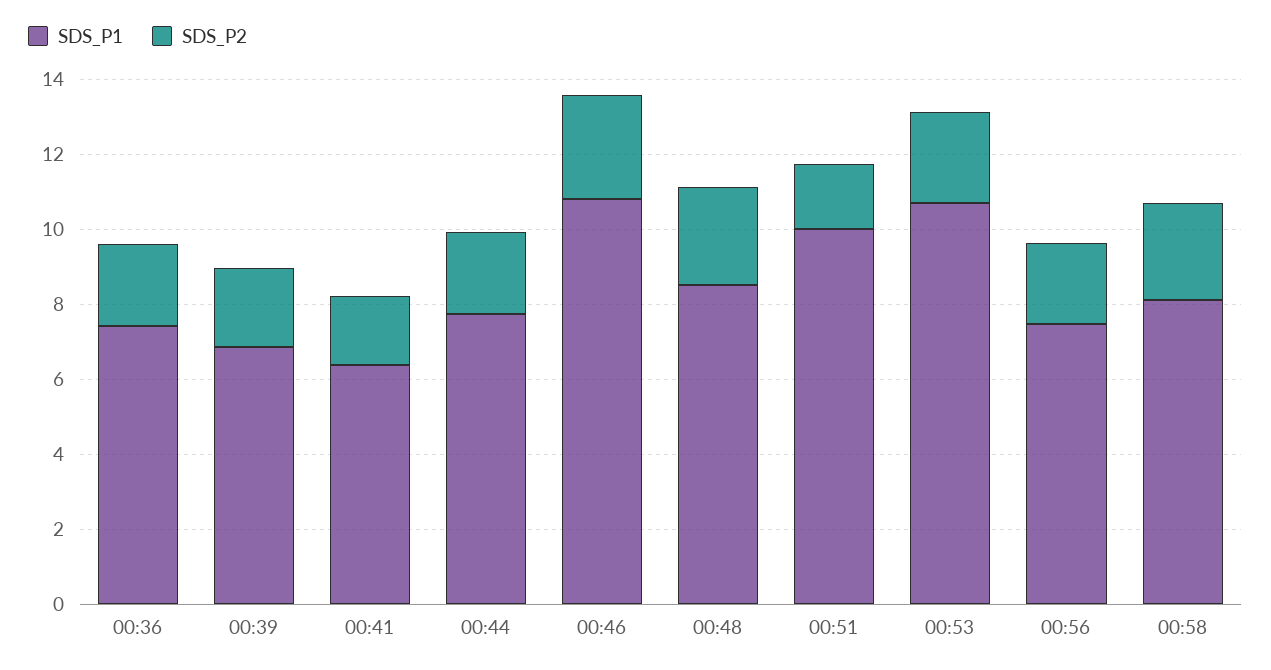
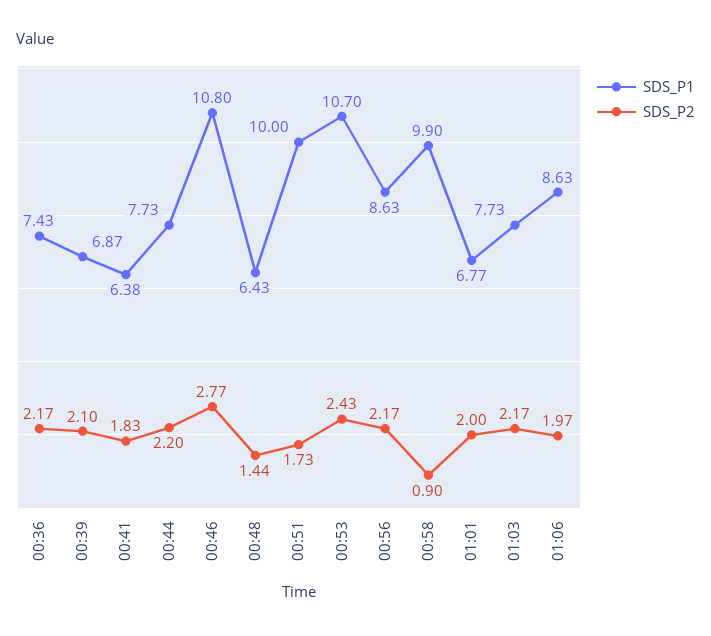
SDS_P1, 00:48: 8.5 -> 6.43
SDS_P2, 00:48: 2.5 -> 1.44
SDS_P1, 00:56: 7.5 -> 8.63
SDS_P1, 00:58: 8 -> 9.9
SDS_P2, 00:58: 2.5 -> 0.9
SDS_P1, 01:01: none -> 6.77
SDS_P2, 01:01: none -> 2
SDS_P1, 01:03: none -> 7.73
SDS_P2, 01:03: none -> 2.17
SDS_P1, 01:06: none -> 8.63
SDS_P2, 01:06: none -> 1.97

